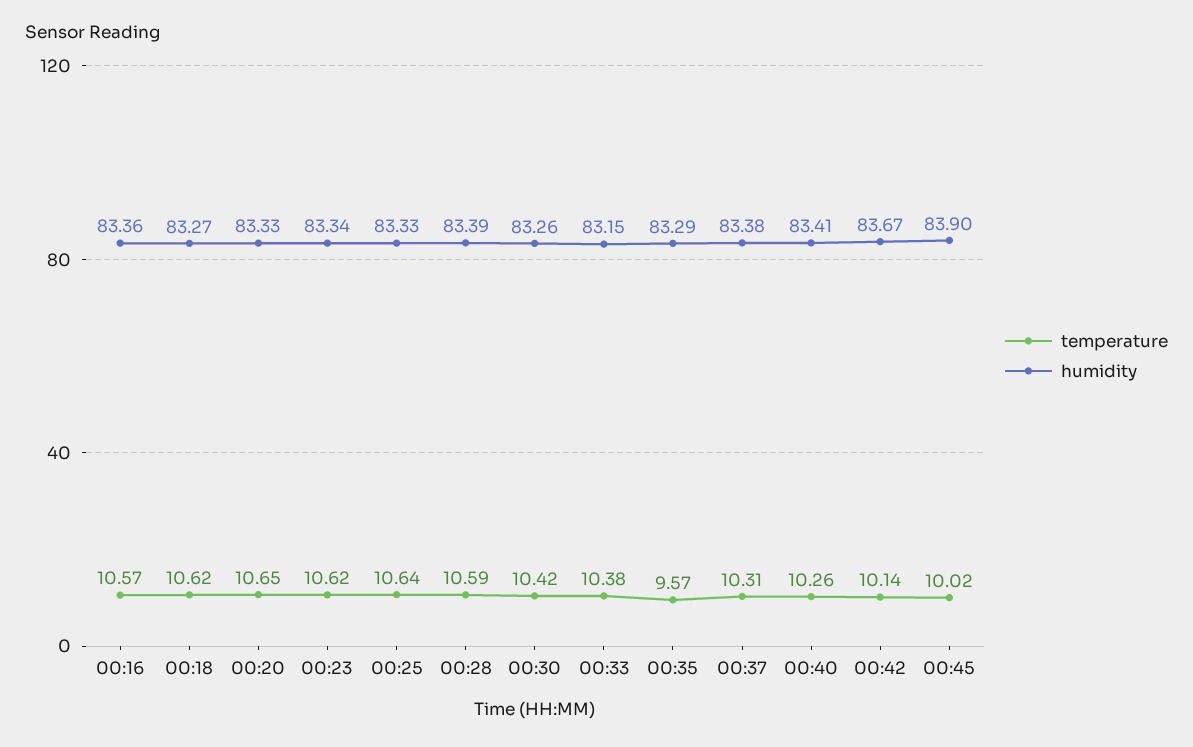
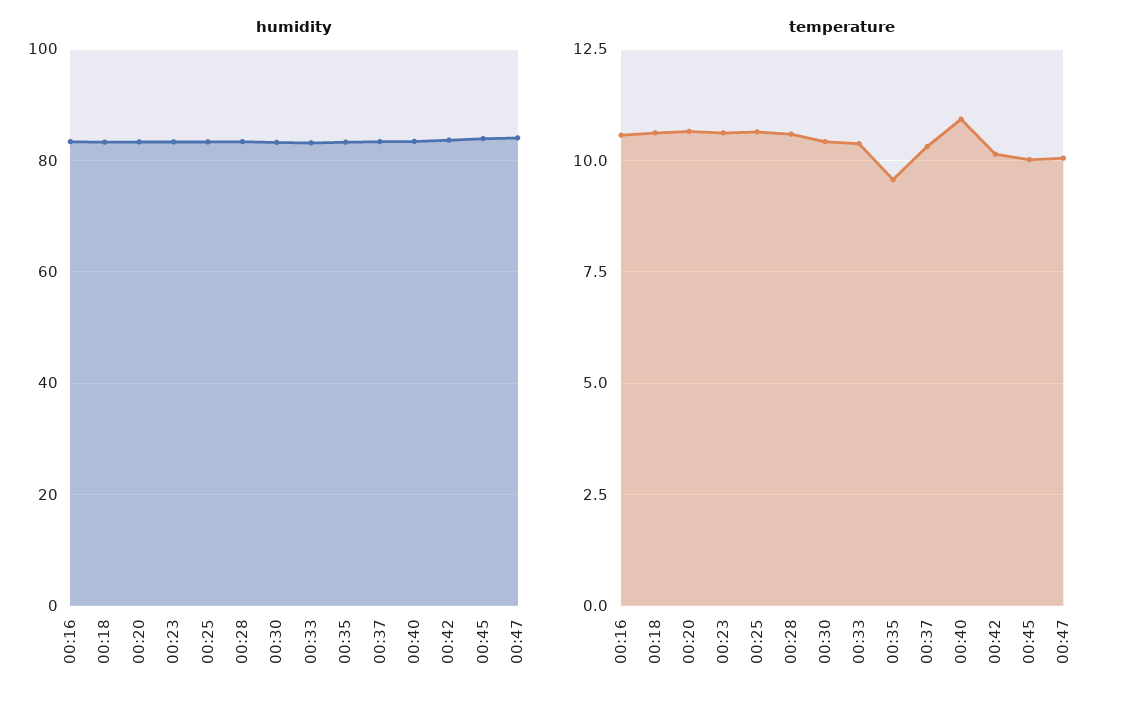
temperature, 00:40: 10.26 -> 11
humidity, 00:47: none -> 84
temperature, 00:47: none -> 10

